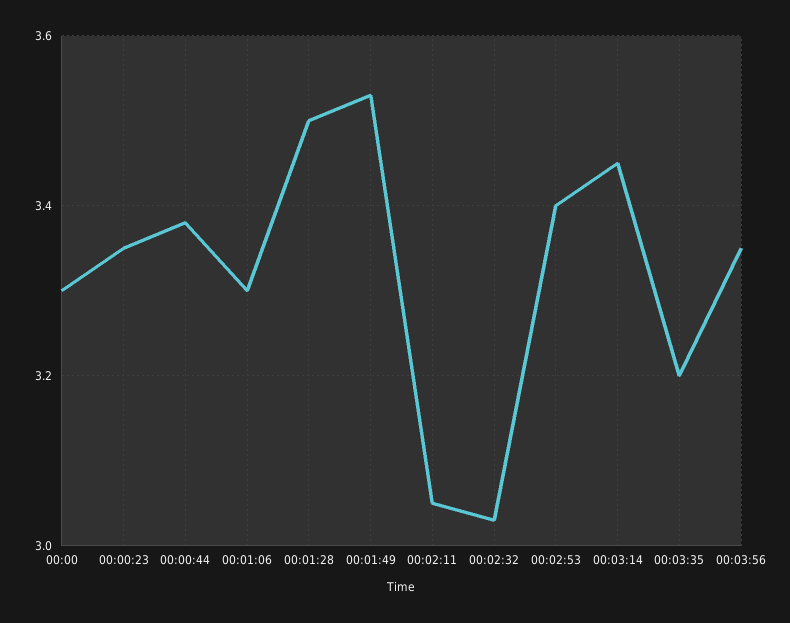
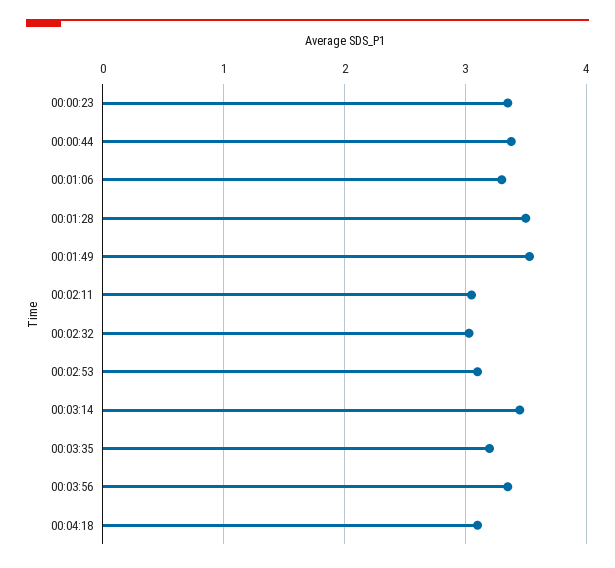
00:00: 3.3 -> none
00:02:53: 3.4 -> 3.1
00:04:18: none -> 3.1

